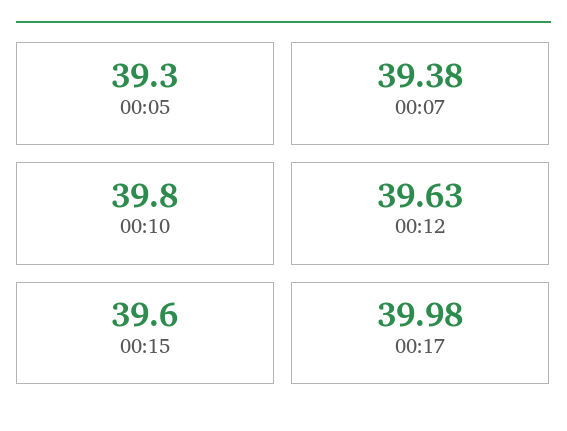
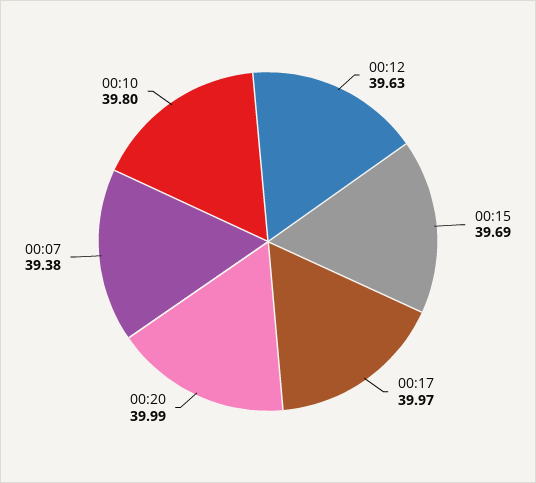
00:05: 39.3 -> none
00:15: 39.6 -> 39.69
00:17: 39.98 -> 39.97
00:20: none -> 39.99

